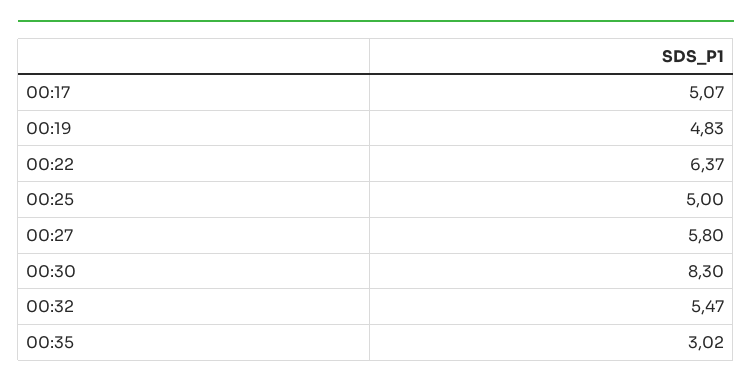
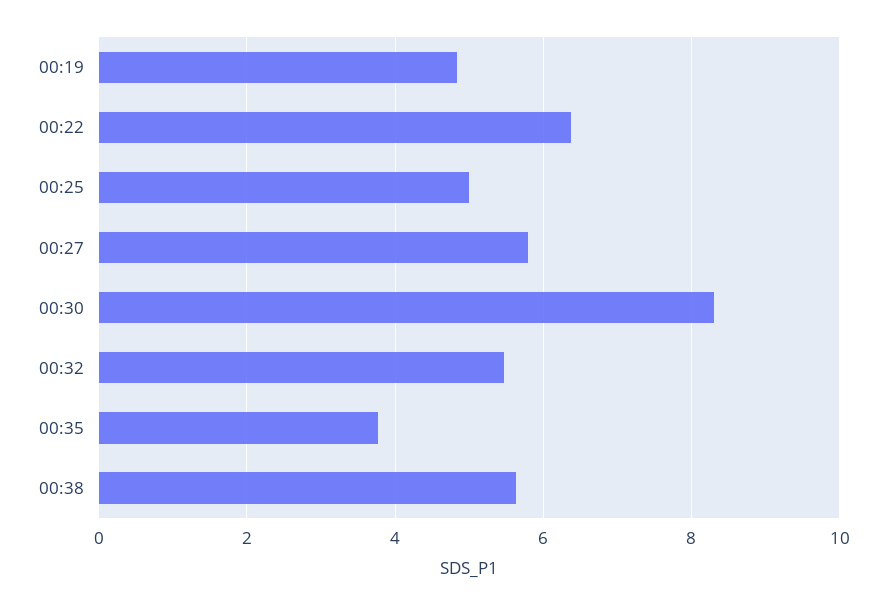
00:17: 5.07 -> none
00:35: 3.02 -> 3.8
00:38: none -> 5.6

